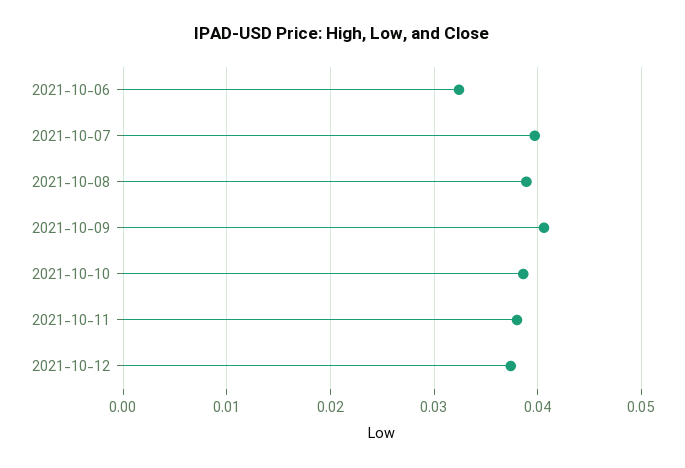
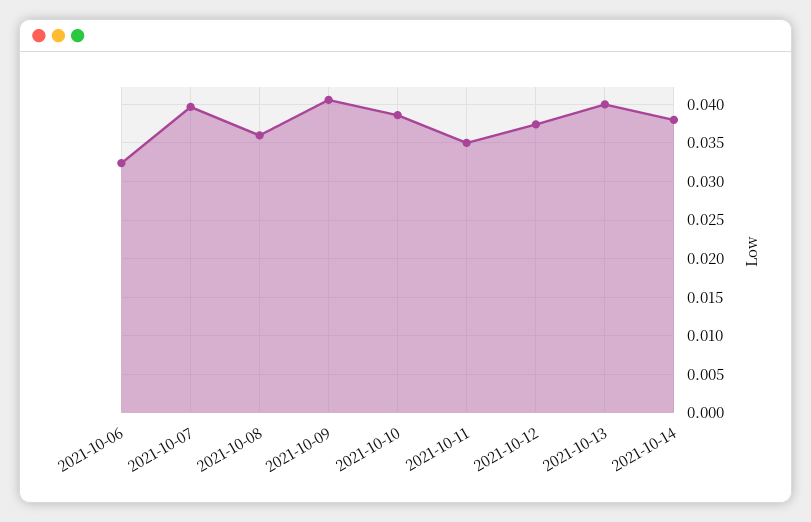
2021-10-08: 0.039 -> 0.036
2021-10-11: 0.038 -> 0.035
2021-10-13: none -> 0.04
2021-10-14: none -> 0.038

